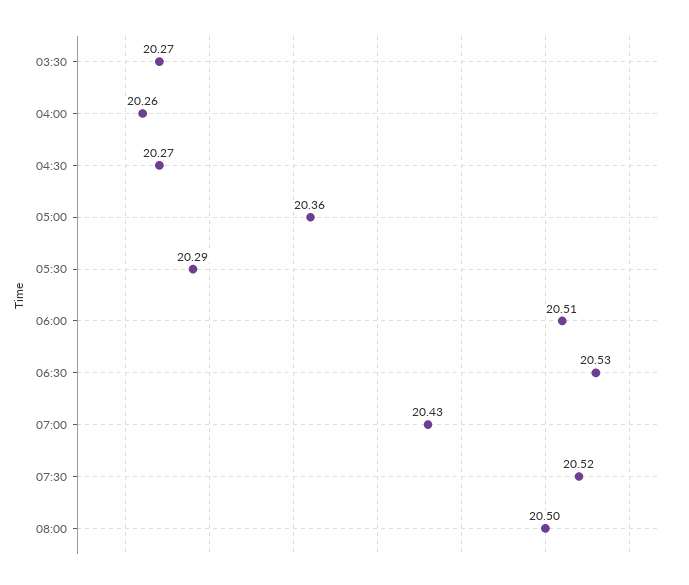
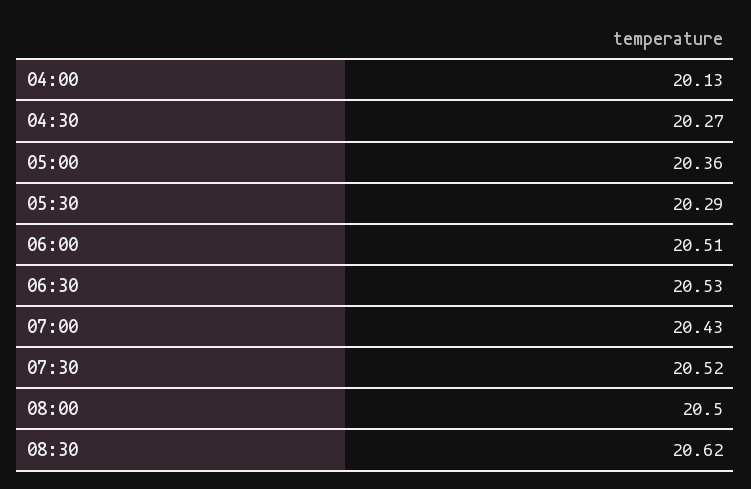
03:30: 20.27 -> none
04:00: 20.26 -> 20.13
08:30: none -> 20.62

